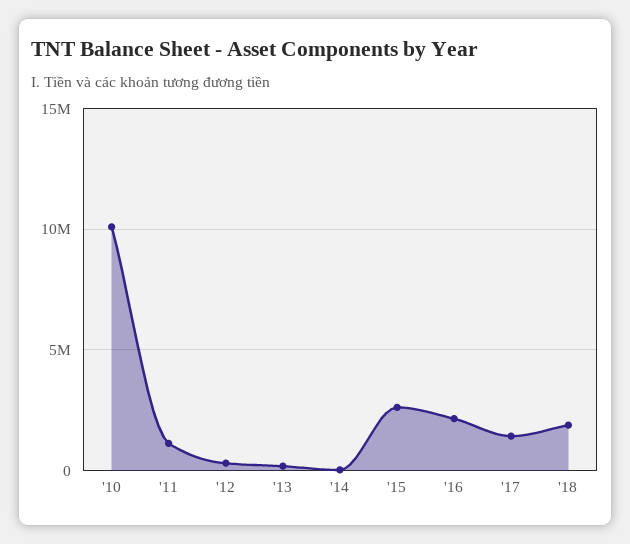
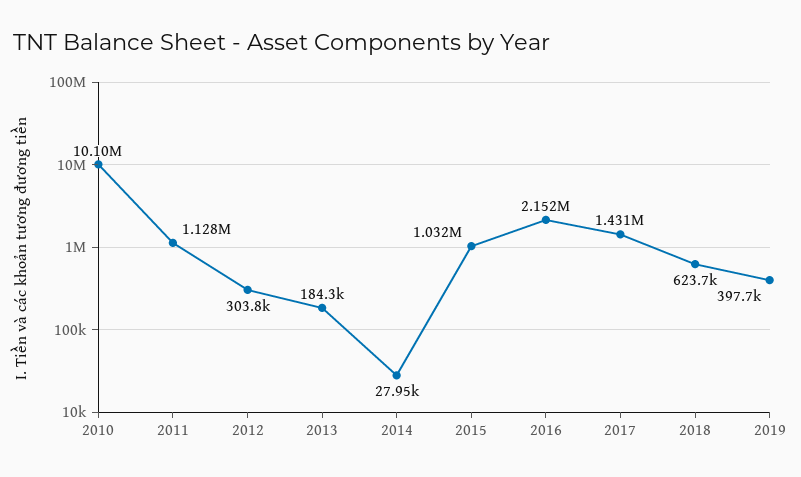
'15: 2500000 -> 1032000
'18: 2000000 -> 623700
2019: none -> 397700

